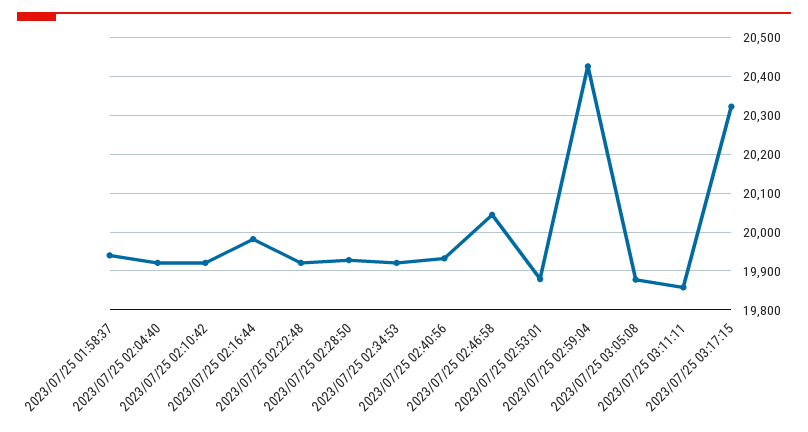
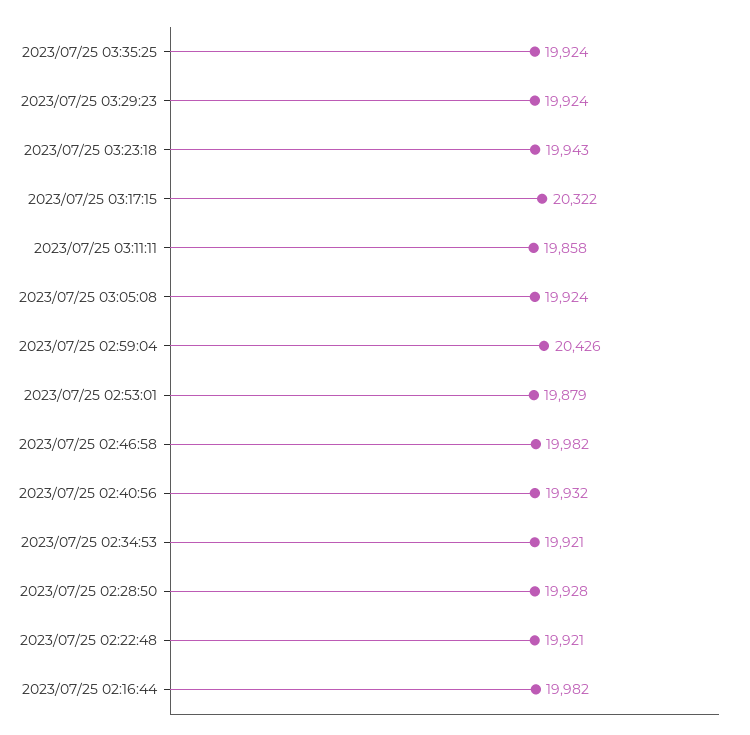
2023/07/25 01:58:37: 19940 -> none
2023/07/25 02:04:40: 19920 -> none
2023/07/25 02:10:42: 19920 -> none
2023/07/25 02:46:58: 20040 -> 19982
2023/07/25 03:05:08: 19880 -> 19924
2023/07/25 03:35:25: none -> 19924
2023/07/25 03:29:23: none -> 19924
2023/07/25 03:23:18: none -> 19943

